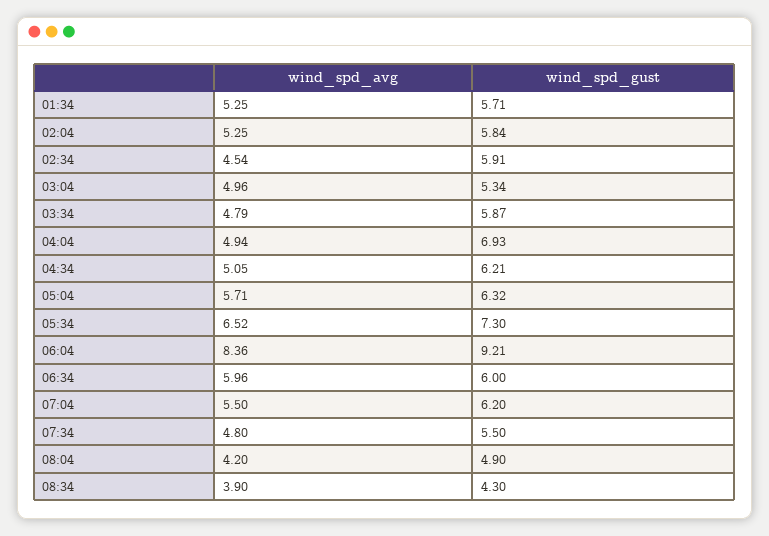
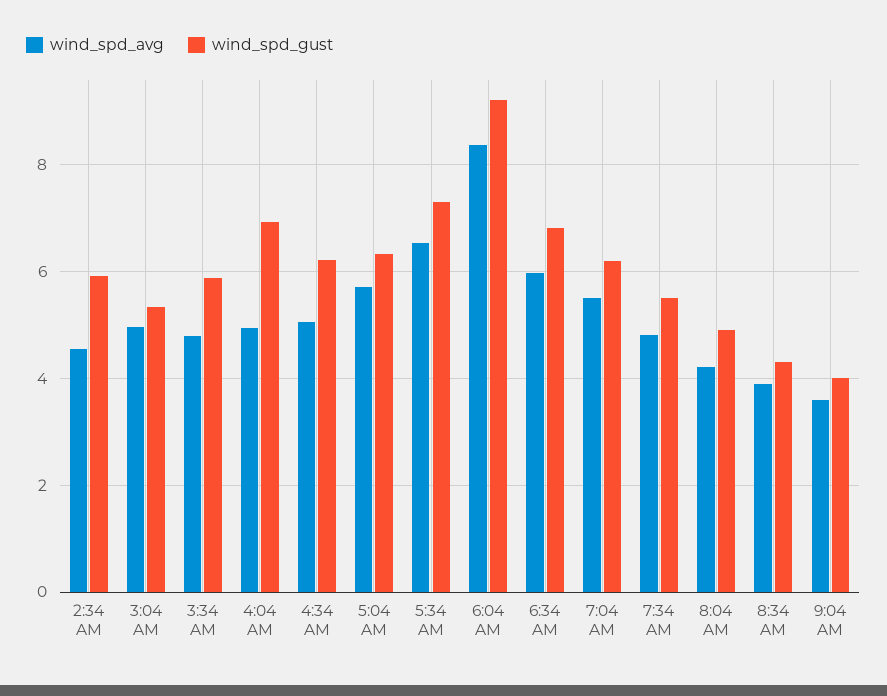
wind_spd_avg, 01:34: 5.25 -> none
wind_spd_gust, 01:34: 5.71 -> none
wind_spd_avg, 02:04: 5.25 -> none
wind_spd_gust, 02:04: 5.84 -> none
wind_spd_gust, 06:34: 6 -> 6.8
wind_spd_avg, 9:04 AM: none -> 3.6
wind_spd_gust, 9:04 AM: none -> 4

